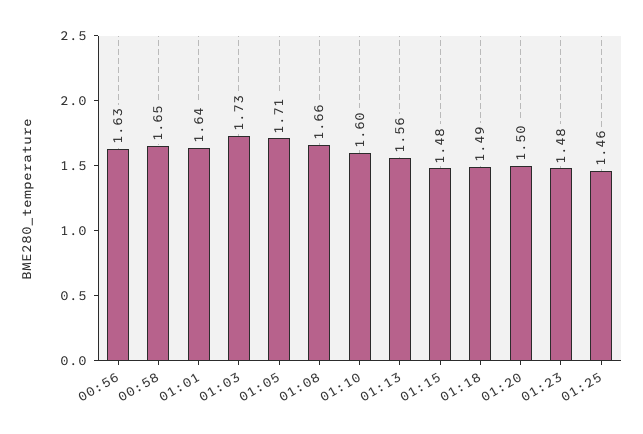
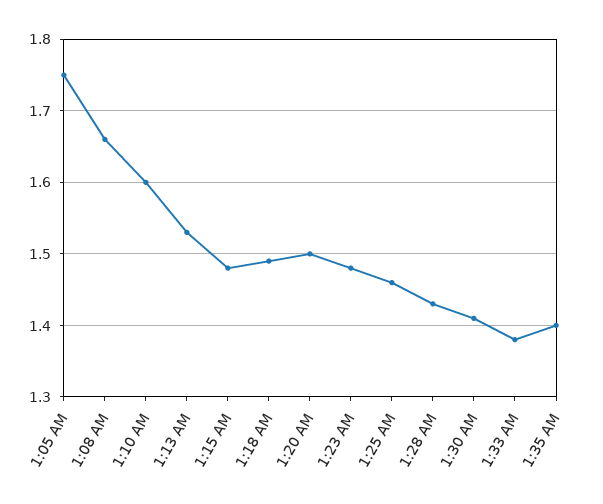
00:56: 1.63 -> none
00:58: 1.65 -> none
01:01: 1.64 -> none
01:03: 1.73 -> none
01:05: 1.71 -> 1.75
01:13: 1.56 -> 1.53
1:28 AM: none -> 1.43
1:30 AM: none -> 1.41
1:33 AM: none -> 1.38
1:35 AM: none -> 1.4

